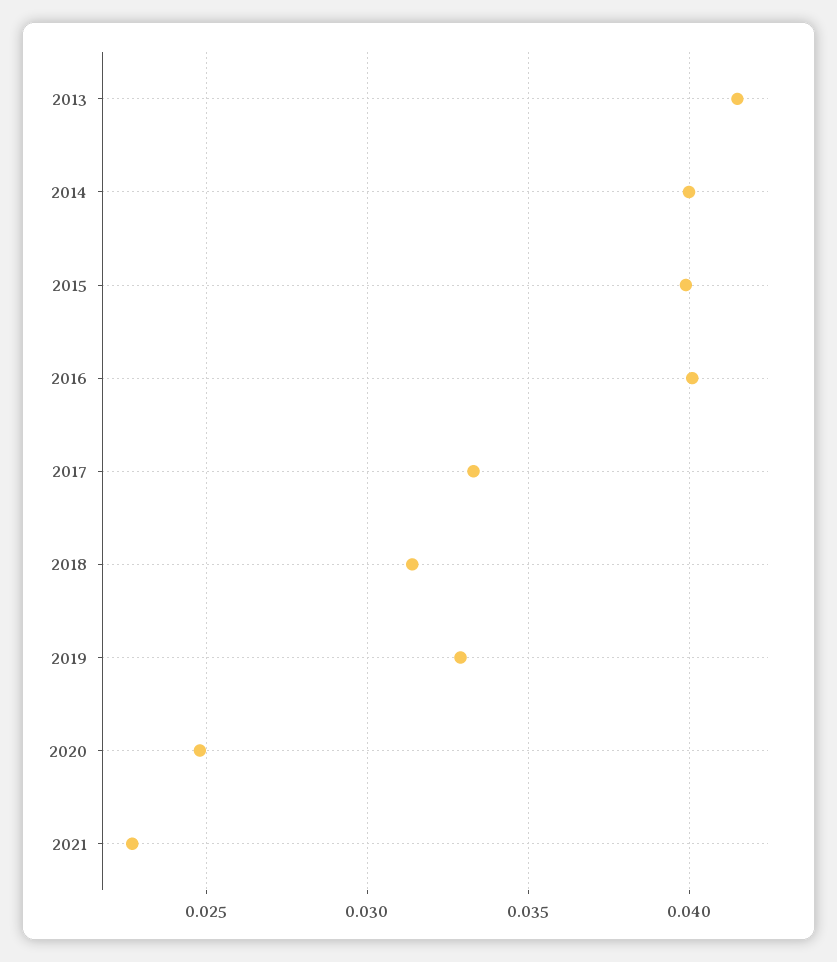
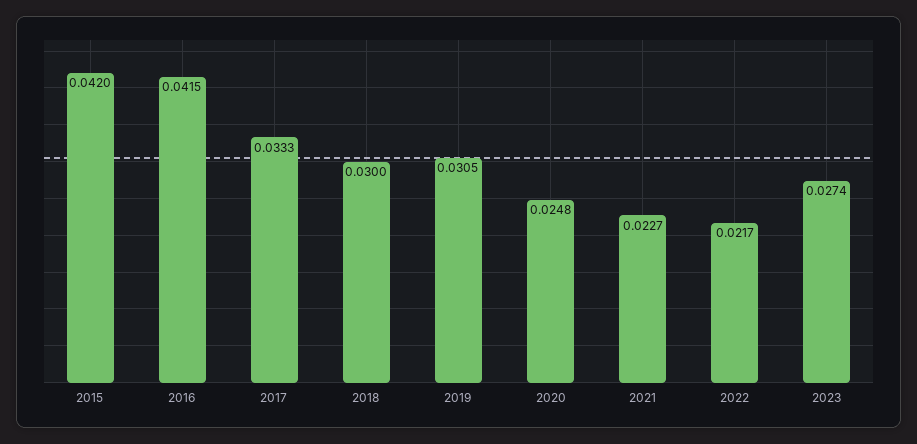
2013: 0.0415 -> none
2014: 0.04 -> none
2015: 0.04 -> 0.042
2016: 0.04 -> 0.0415
2018: 0.0315 -> 0.03
2019: 0.033 -> 0.0305
2022: none -> 0.0217
2023: none -> 0.0274

